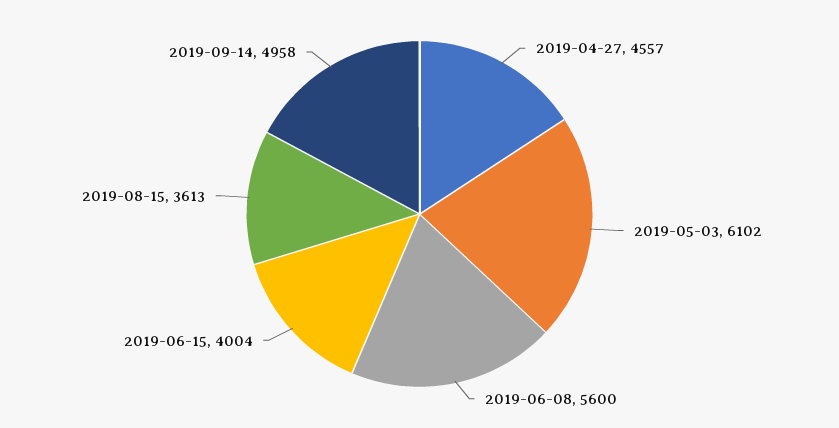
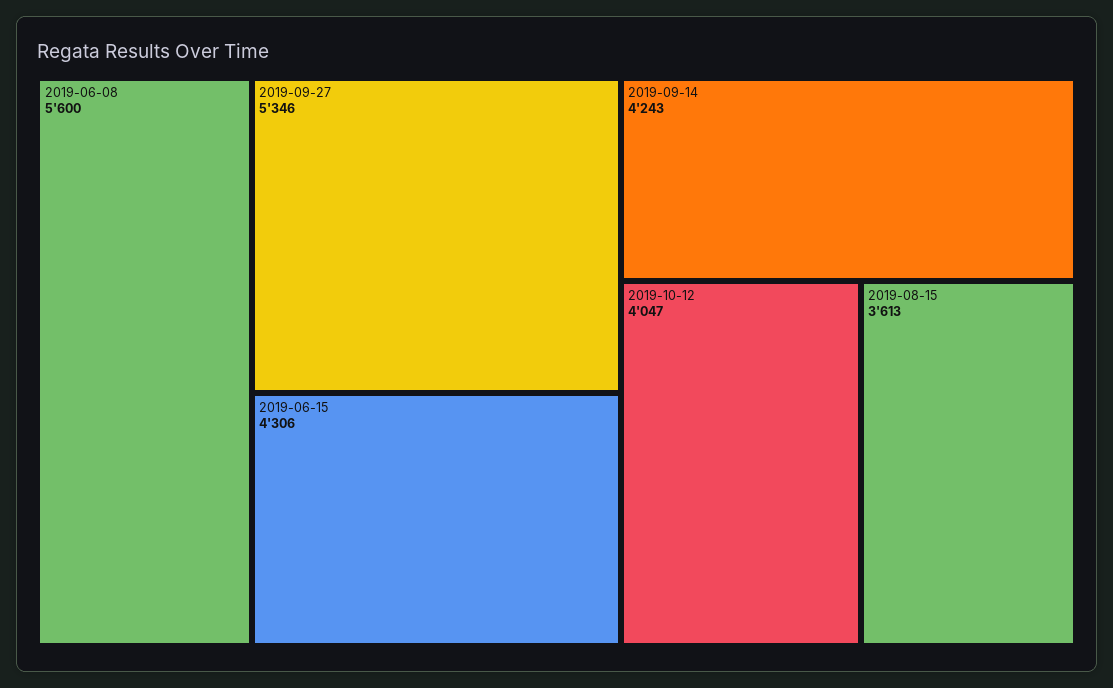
2019-04-27: 4557 -> none
2019-05-03: 6102 -> none
2019-06-15: 4004 -> 4306
2019-09-14: 4958 -> 4243
2019-09-27: none -> 5346
2019-10-12: none -> 4047

